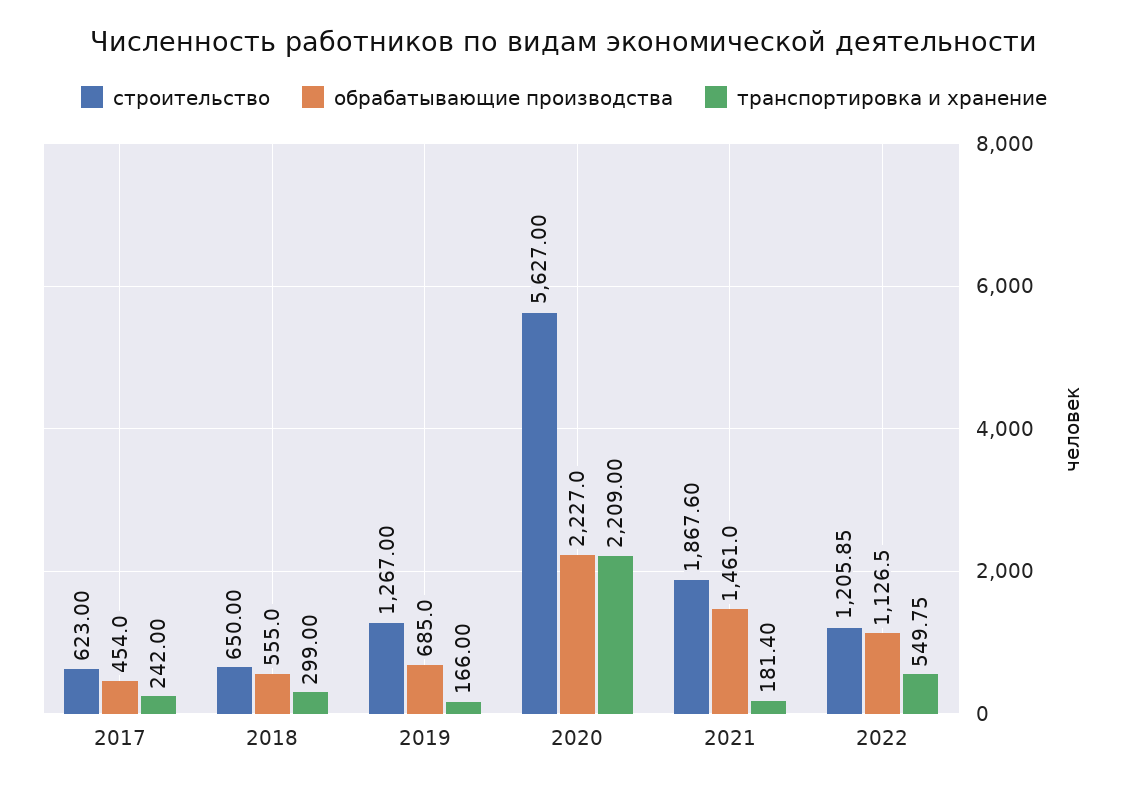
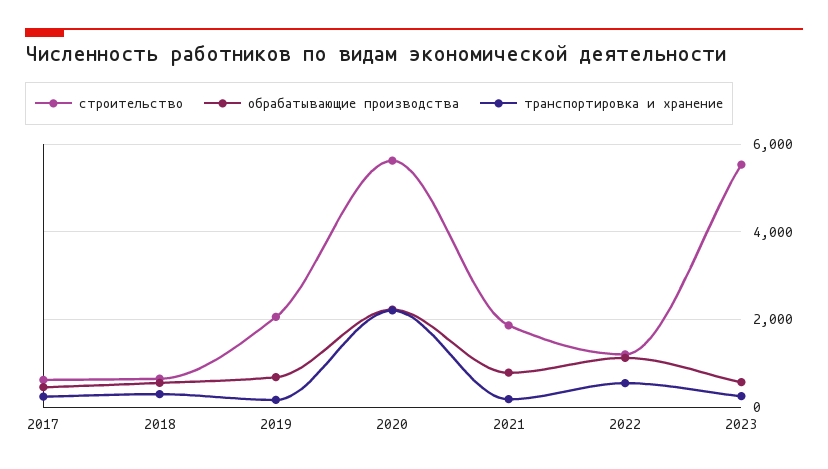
строительство, 2019: 1267 -> 2000
обрабатывающие производства, 2021: 1461 -> 800
строительство, 2023: none -> 5600
обрабатывающие производства, 2023: none -> 600
транспортировка и хранение, 2023: none -> 200

